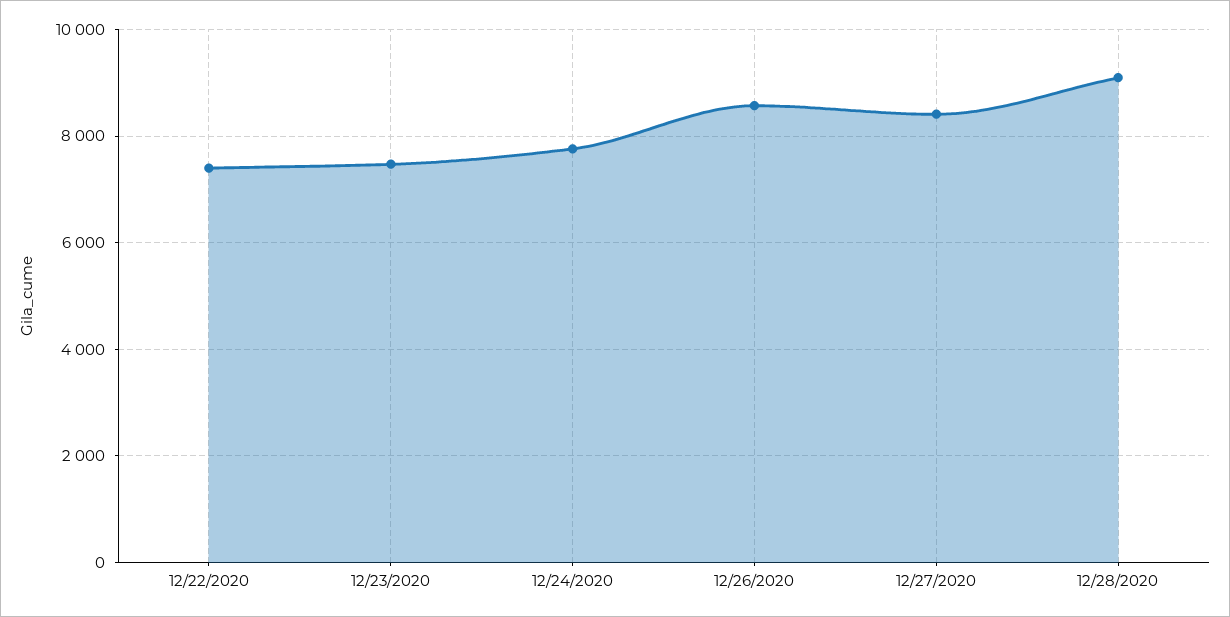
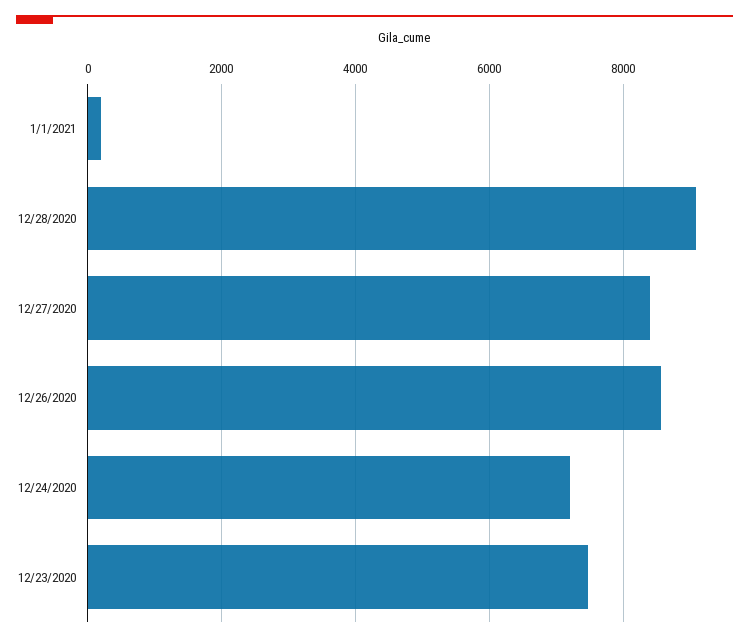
12/22/2020: 7400 -> none
12/24/2020: 7800 -> 7200
1/1/2021: none -> 200

